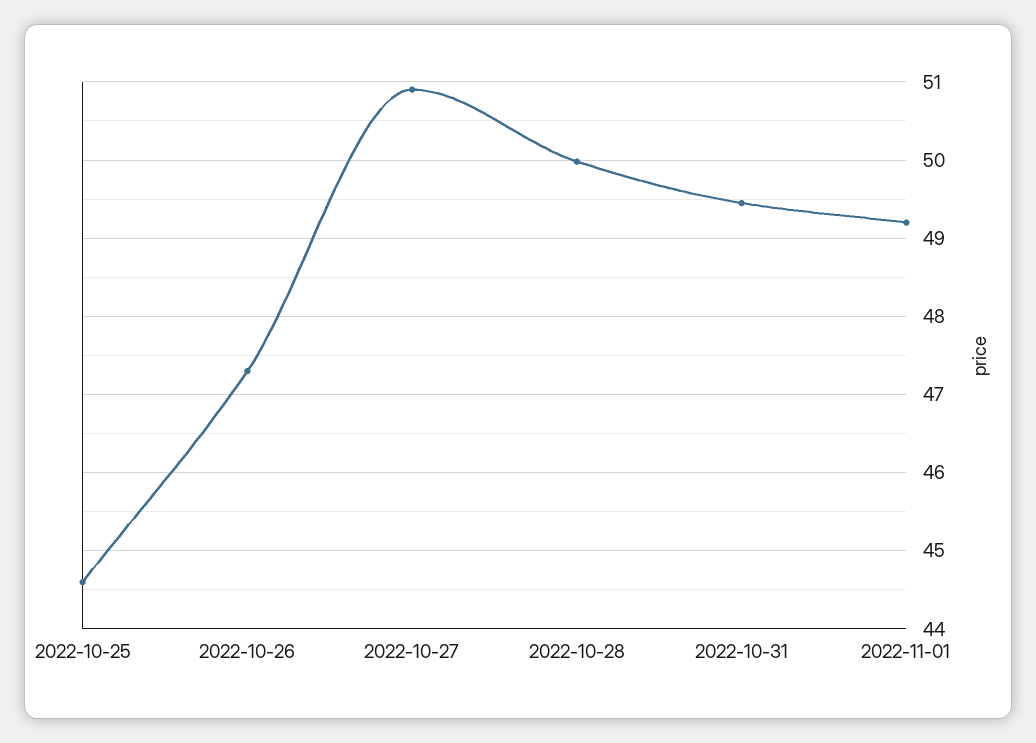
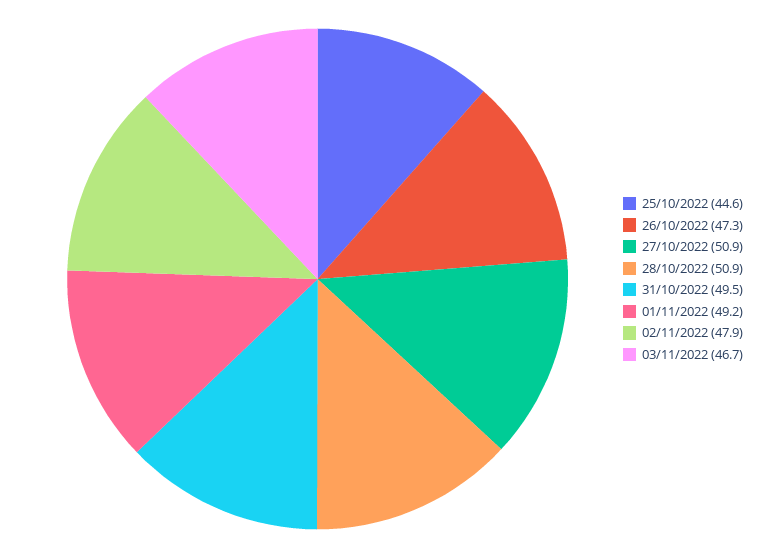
2022-10-28: 50 -> 50.9
02/11/2022: none -> 47.9
03/11/2022: none -> 46.7

